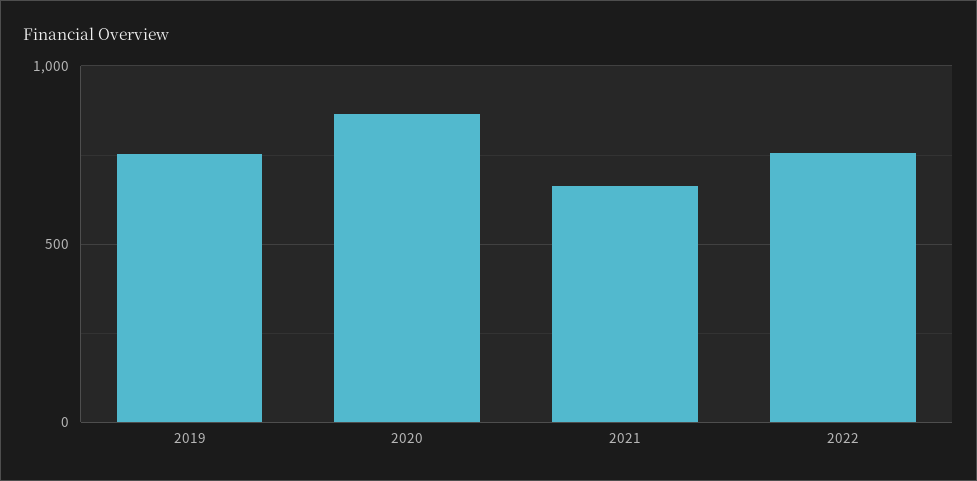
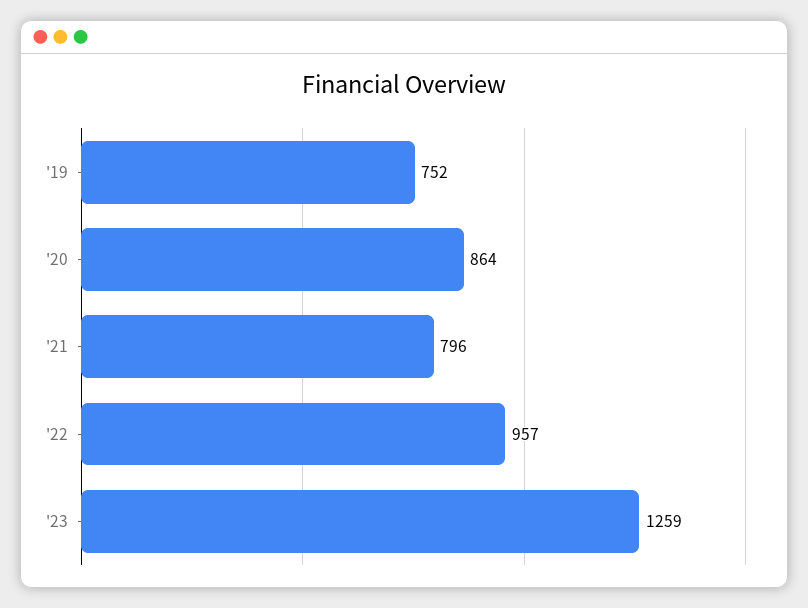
2021: 650 -> 796
2022: 750 -> 957
'23: none -> 1259

